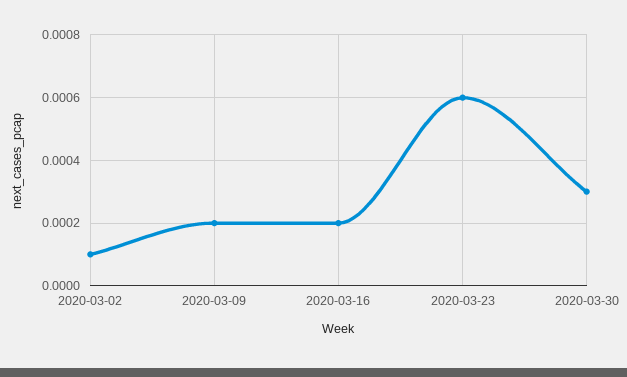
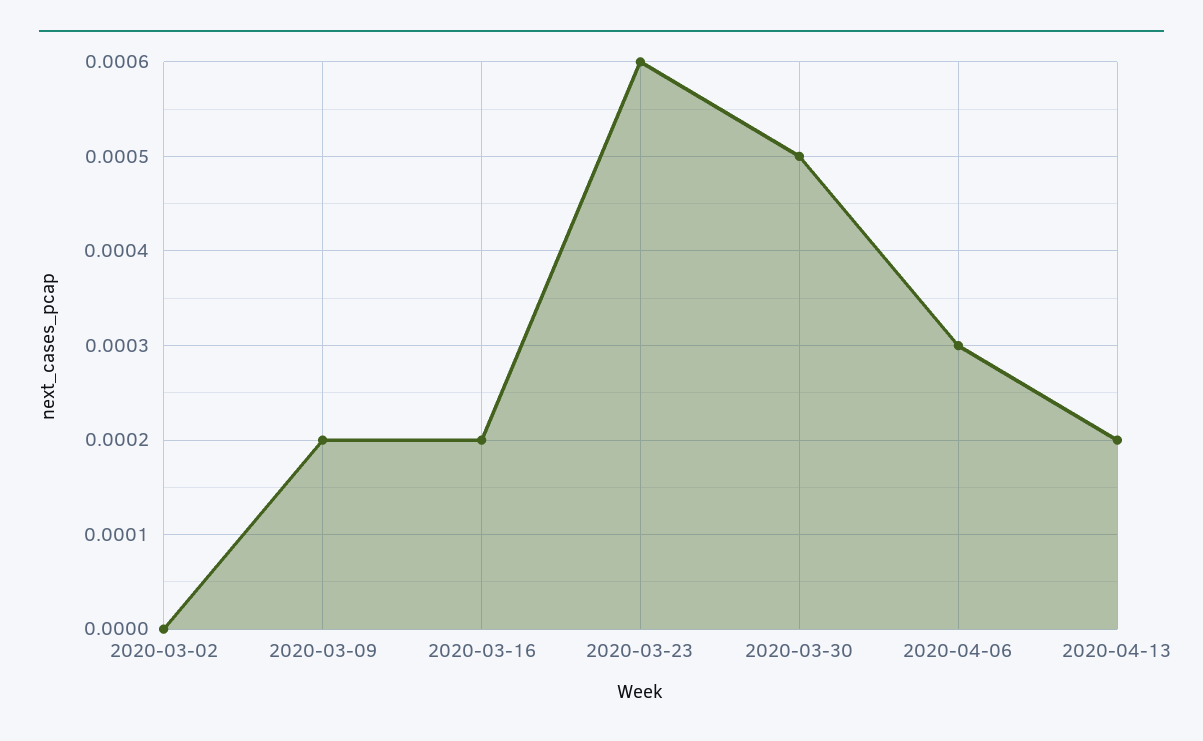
2020-03-02: 0.0001 -> 0
2020-03-30: 0.0003 -> 0.0005
2020-04-06: none -> 0.0003
2020-04-13: none -> 0.0002

